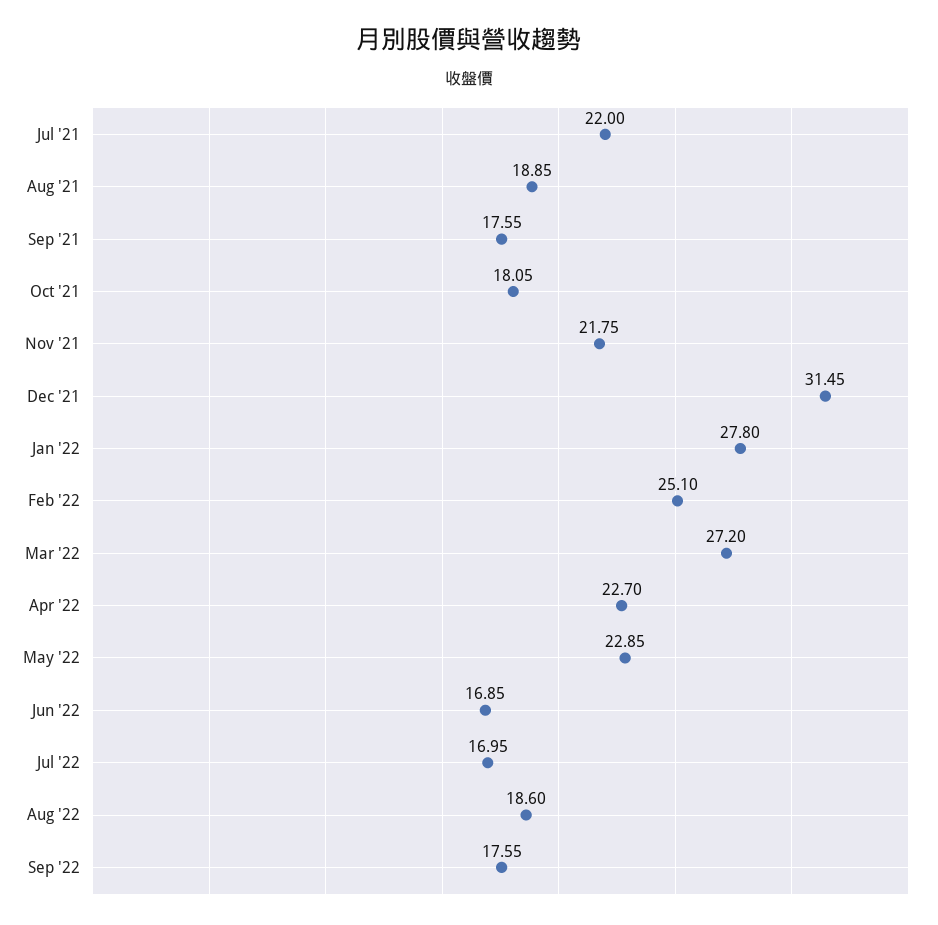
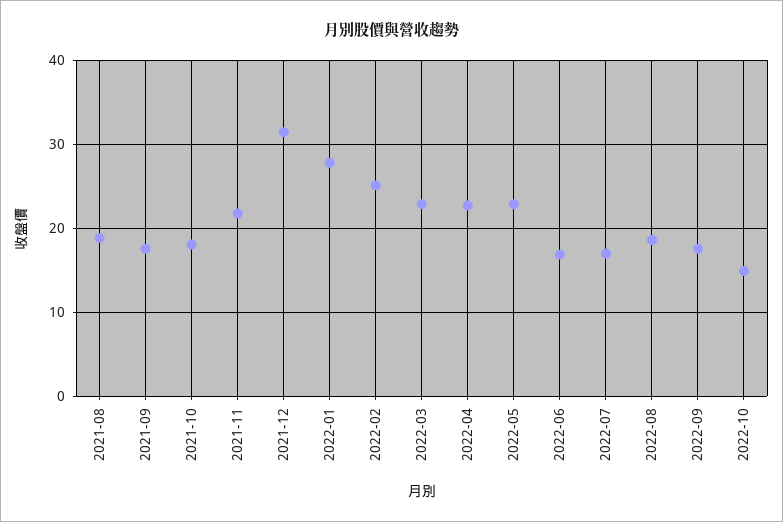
Jul '21: 22 -> none
Mar '22: 27.2 -> 23
2022-10: none -> 15

